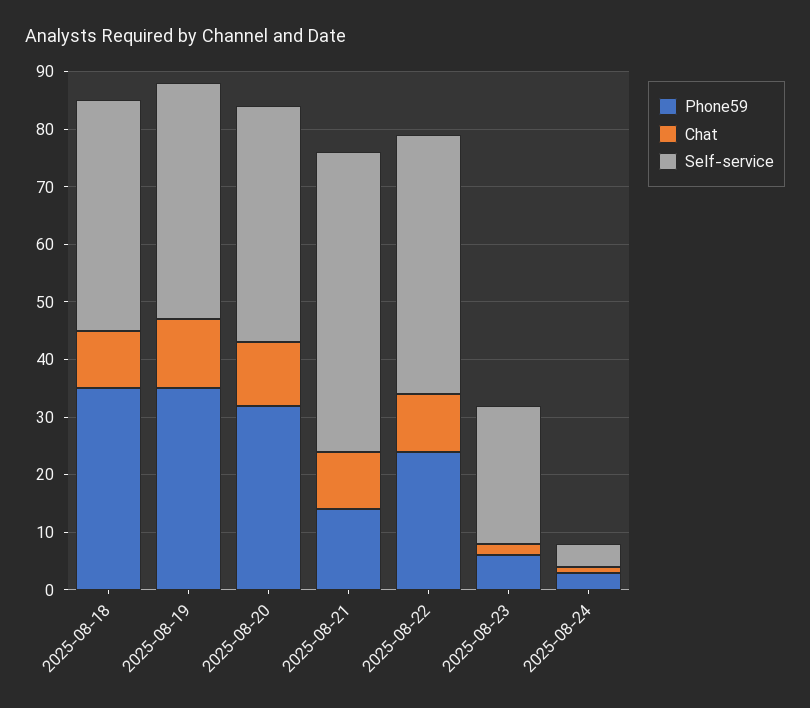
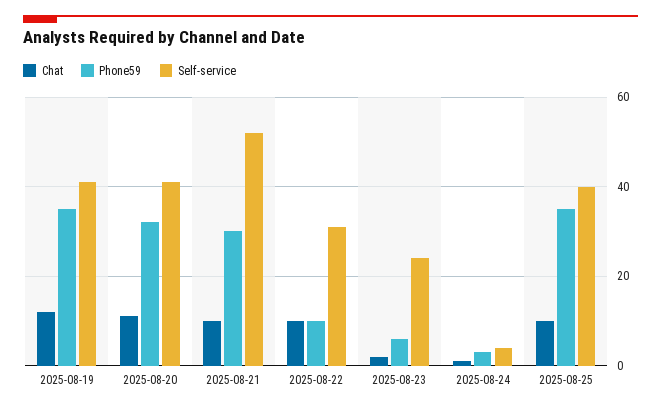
Phone59, 2025-08-18: 35 -> none
Chat, 2025-08-18: 10 -> none
Self-service, 2025-08-18: 40 -> none
Phone59, 2025-08-21: 15 -> 30
Phone59, 2025-08-22: 25 -> 10
Self-service, 2025-08-22: 45 -> 30
Chat, 2025-08-25: none -> 10
Phone59, 2025-08-25: none -> 35
Self-service, 2025-08-25: none -> 40

